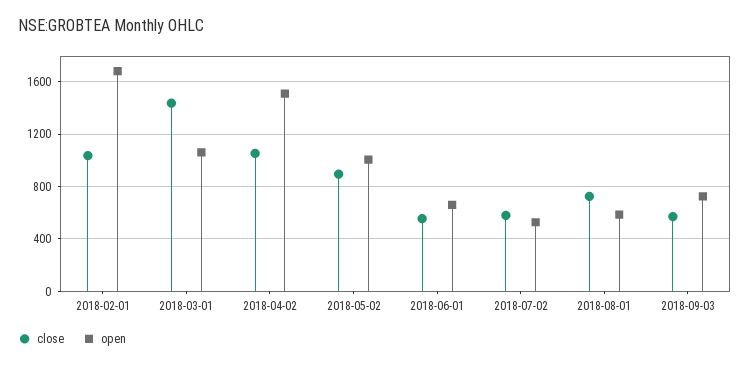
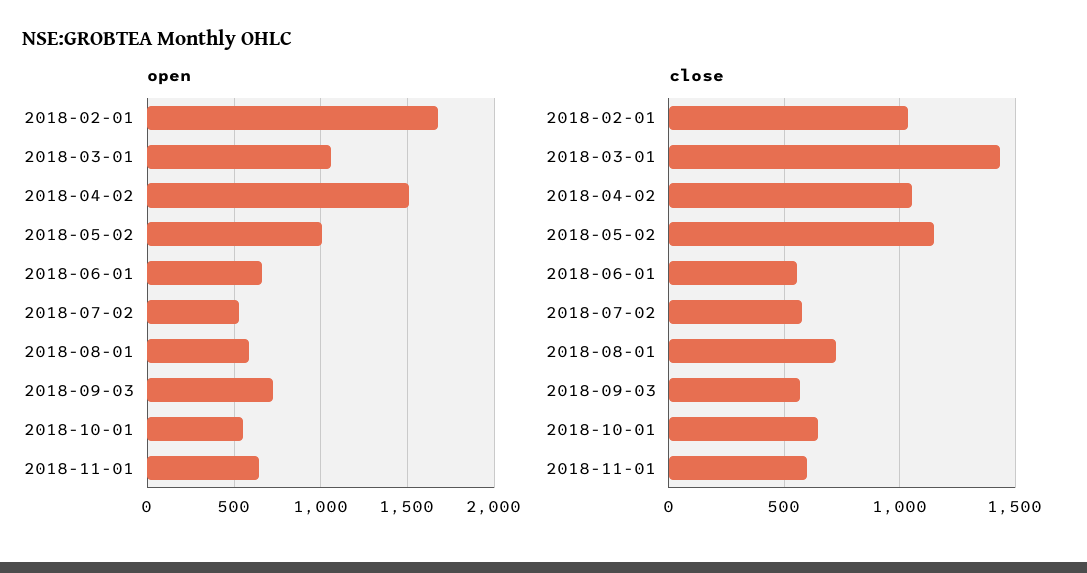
close, 2018-05-02: 900 -> 1150
open, 2018-10-01: none -> 550
open, 2018-11-01: none -> 650
close, 2018-10-01: none -> 650
close, 2018-11-01: none -> 600

